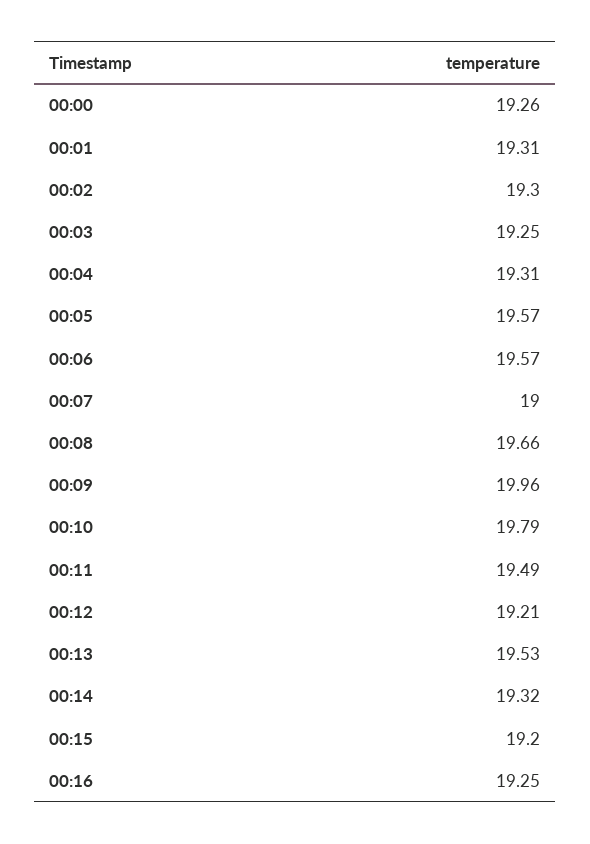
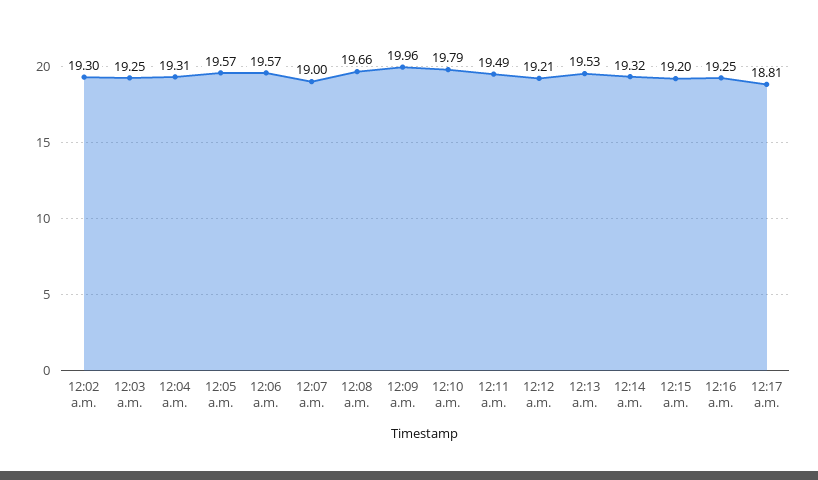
00:00: 19.26 -> none
00:01: 19.31 -> none
12:17 a.m.: none -> 18.81

